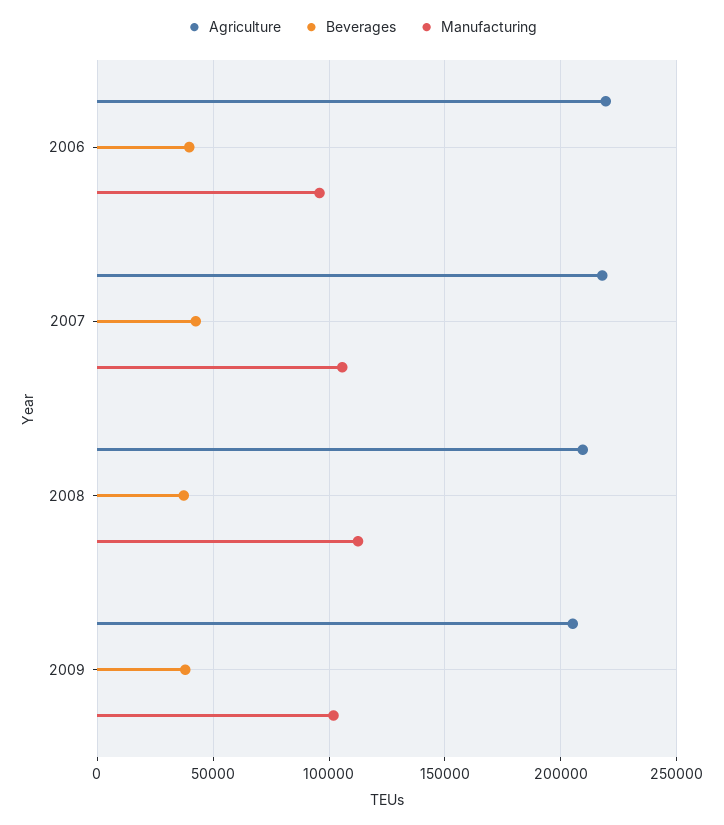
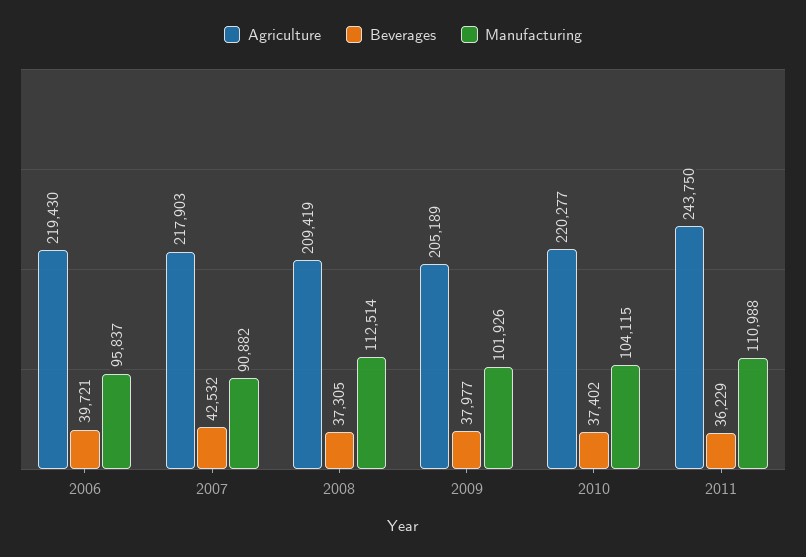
Manufacturing, 2007: 105000 -> 90882
Agriculture, 2010: none -> 220277
Beverages, 2010: none -> 37402
Manufacturing, 2010: none -> 104115
Agriculture, 2011: none -> 243750
Beverages, 2011: none -> 36229
Manufacturing, 2011: none -> 110988

